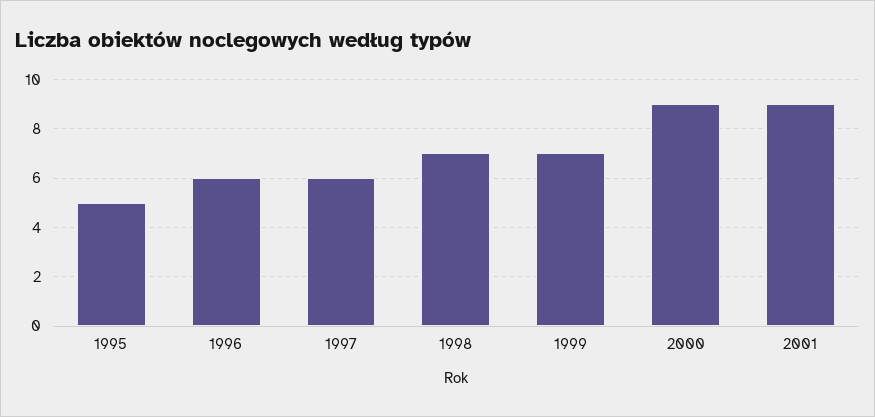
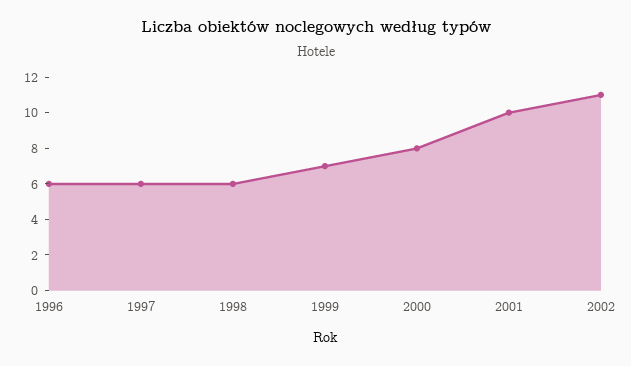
1995: 5 -> none
1998: 7 -> 6
2000: 9 -> 8
2001: 9 -> 10
2002: none -> 11

